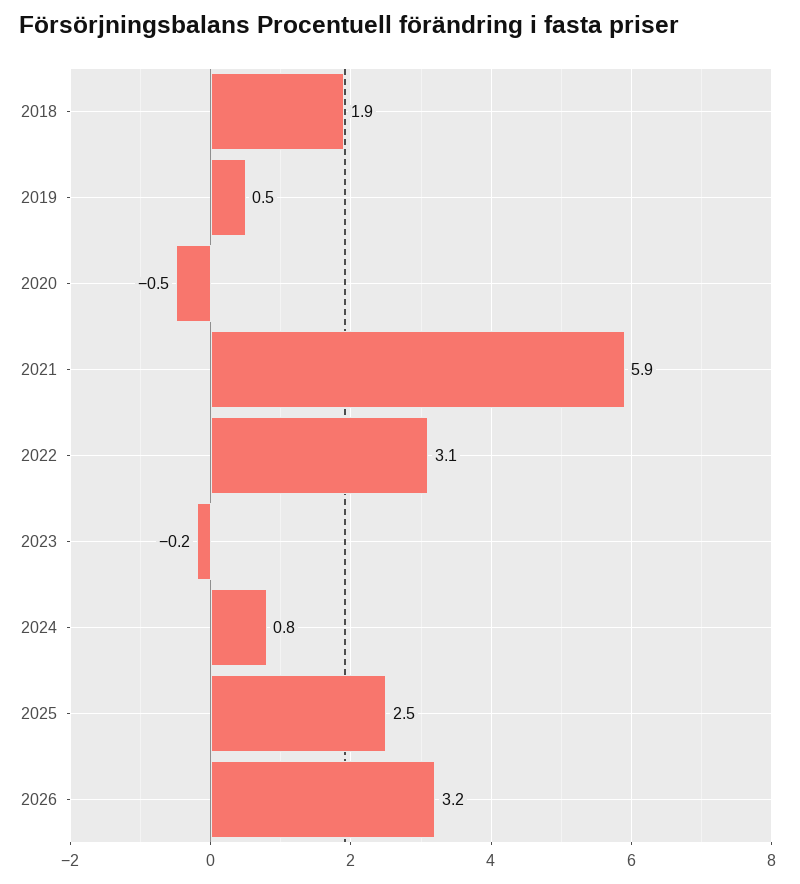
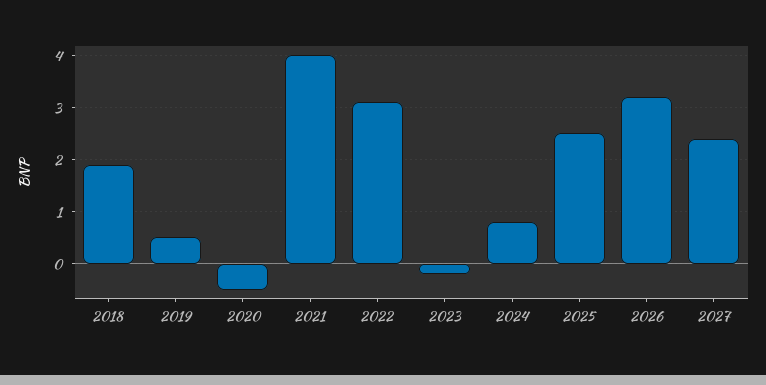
2021: 5.9 -> 4
2027: none -> 2.5

